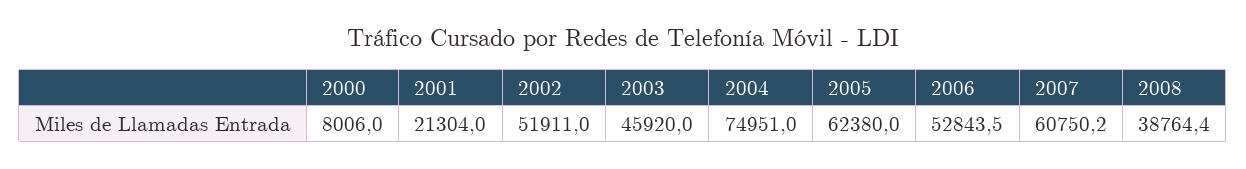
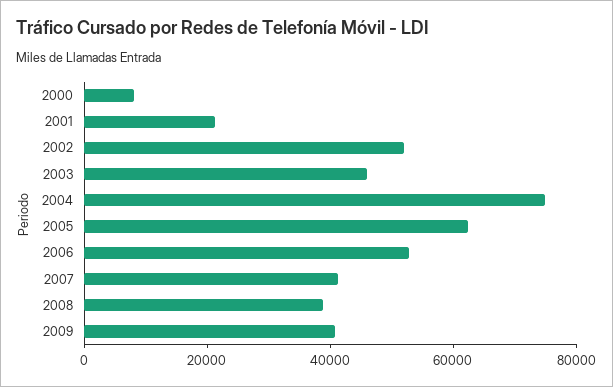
2007: 60750.2 -> 40000
2009: none -> 40000

